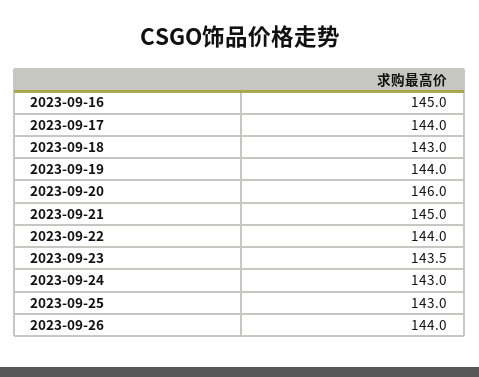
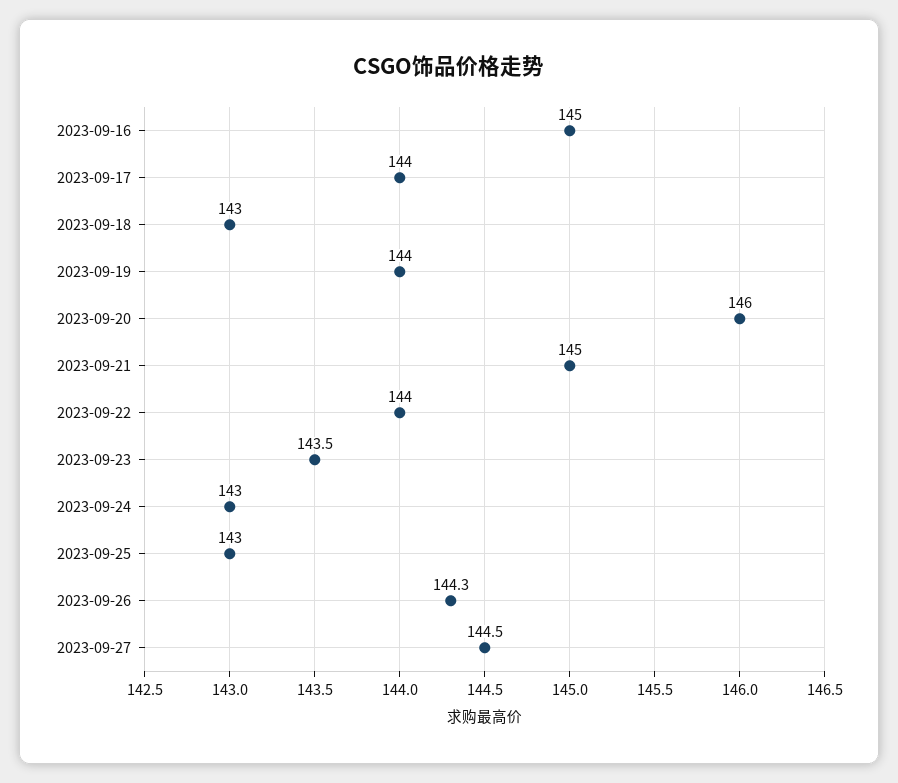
2023-09-26: 144 -> 144.3
2023-09-27: none -> 144.5

